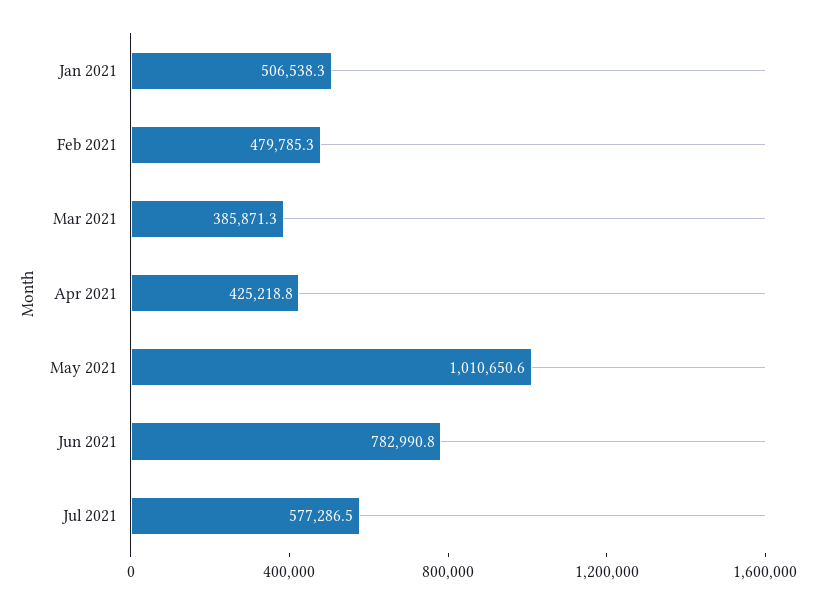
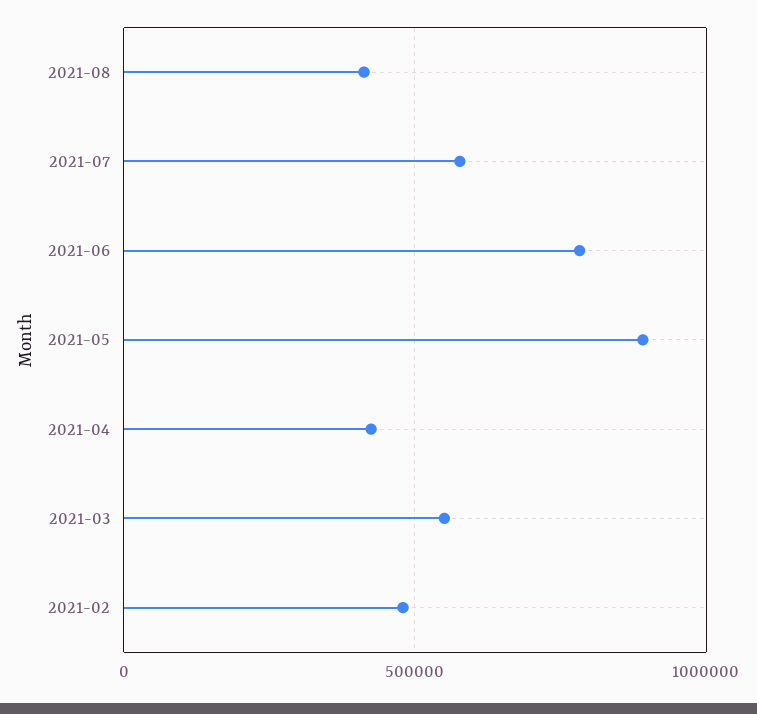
Jan 2021: 506538.3 -> none
Mar 2021: 385871.3 -> 550000
May 2021: 1010650.6 -> 900000
2021-08: none -> 400000

